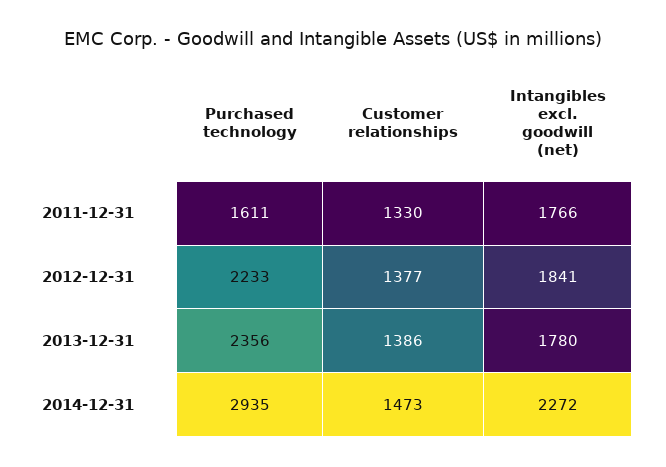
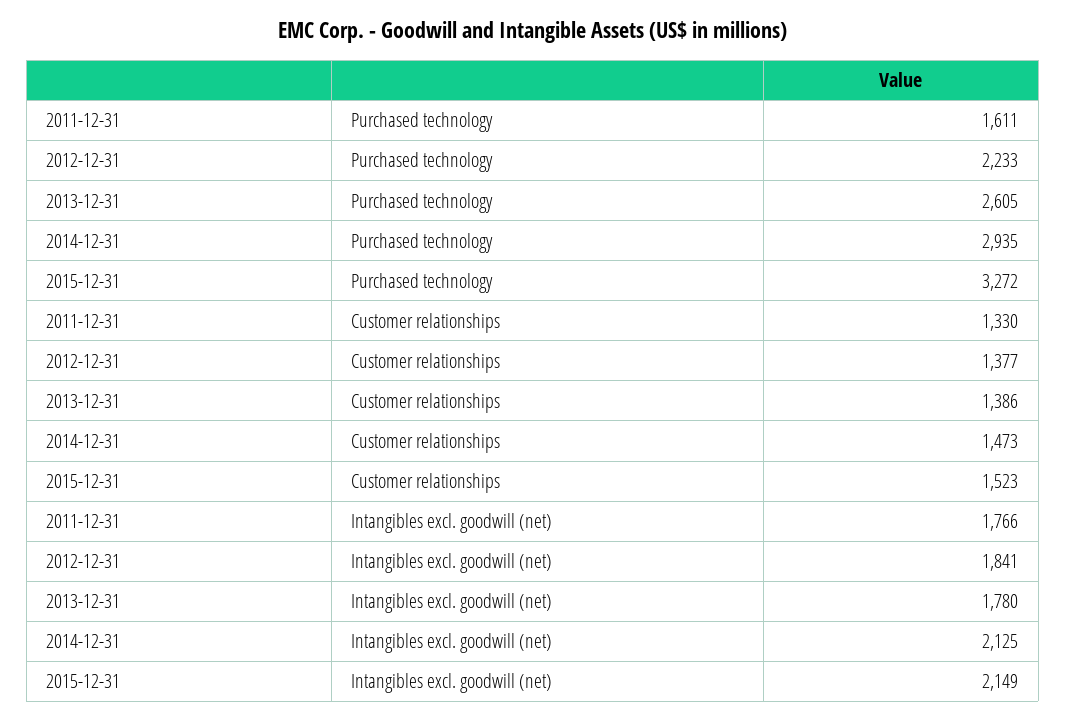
Purchased technology, 2013-12-31: 2356 -> 2605
Intangibles excl. goodwill (net), 2014-12-31: 2272 -> 2125
Purchased technology, 2015-12-31: none -> 3272
Customer relationships, 2015-12-31: none -> 1523
Intangibles excl. goodwill (net), 2015-12-31: none -> 2149

